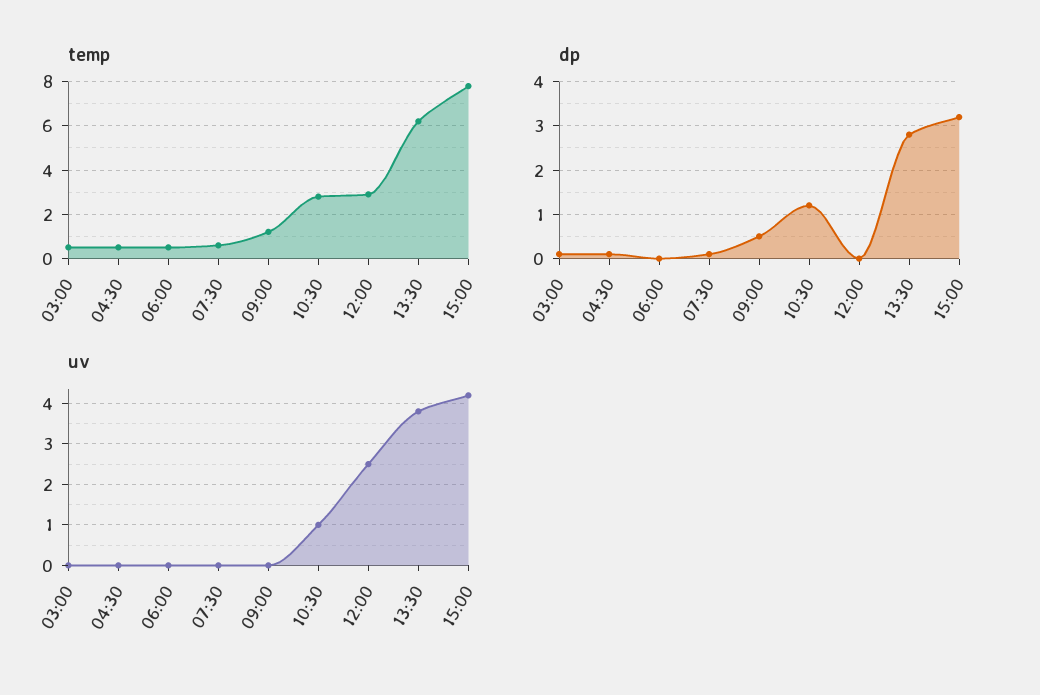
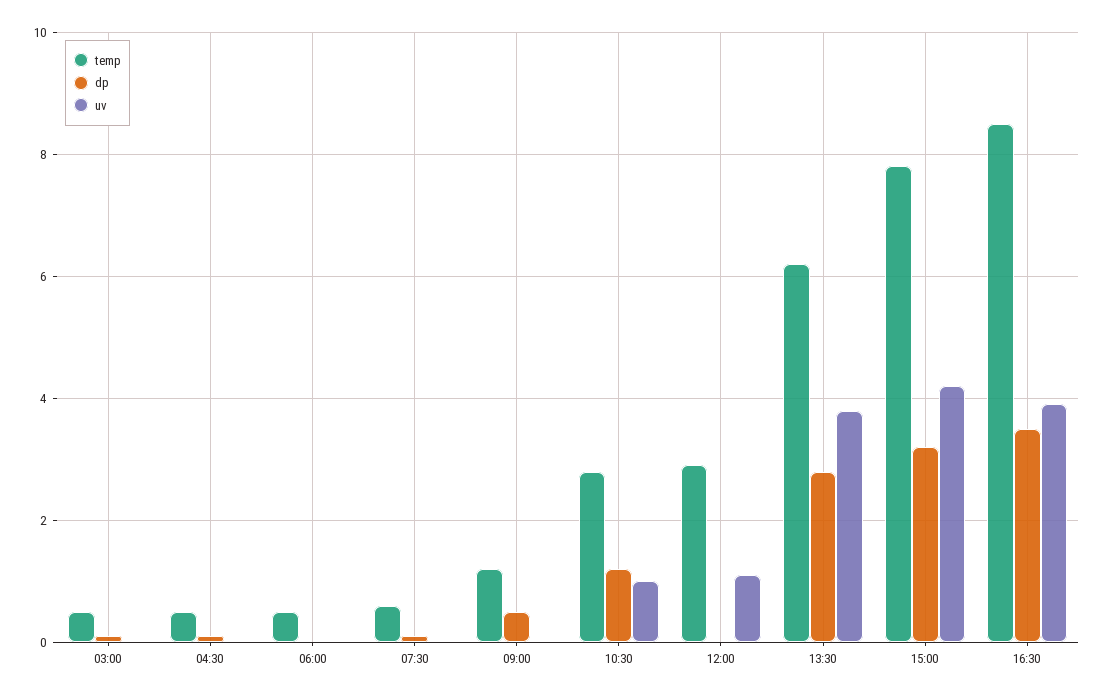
uv, 12:00: 2.5 -> 1
temp, 16:30: none -> 8.5
dp, 16:30: none -> 3.5
uv, 16:30: none -> 4

